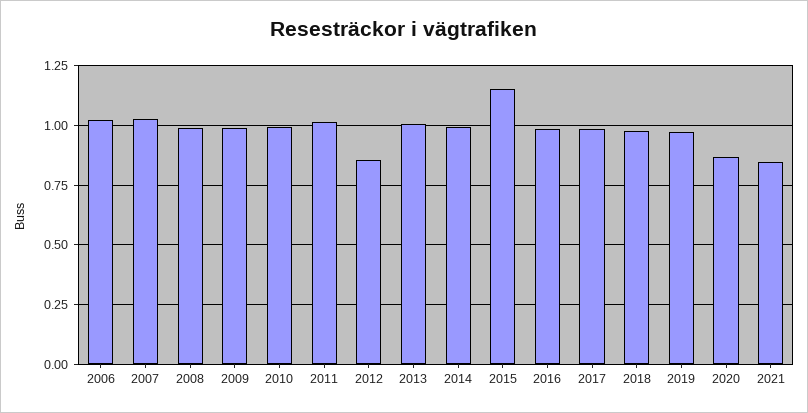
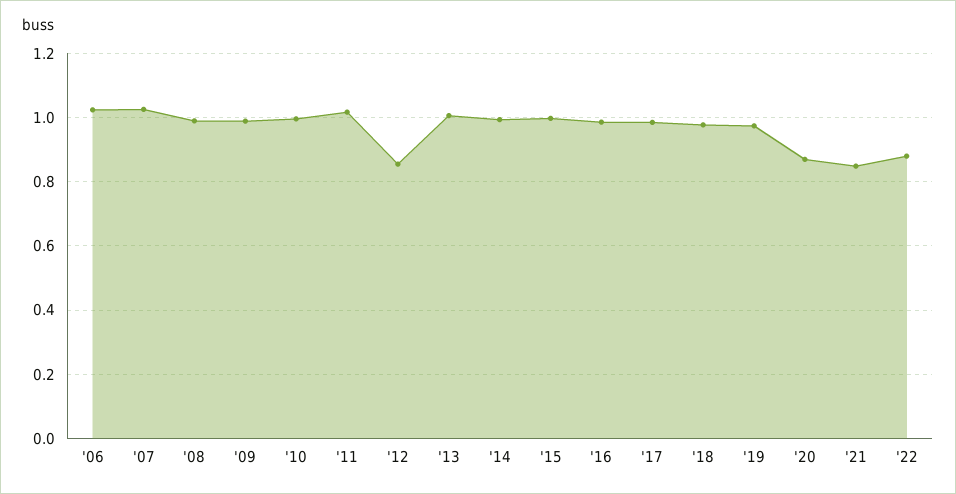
2015: 1.15 -> 1
'22: none -> 0.88

